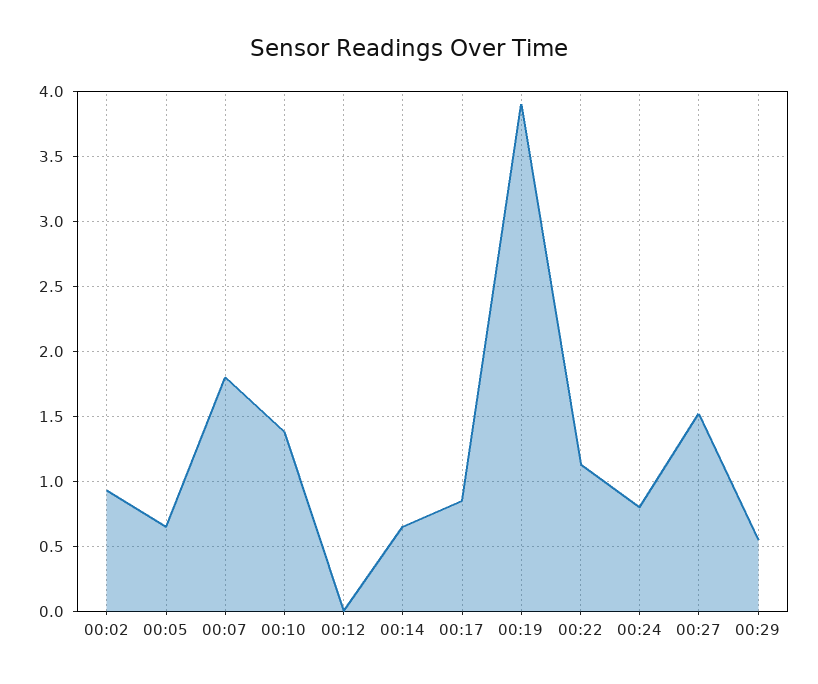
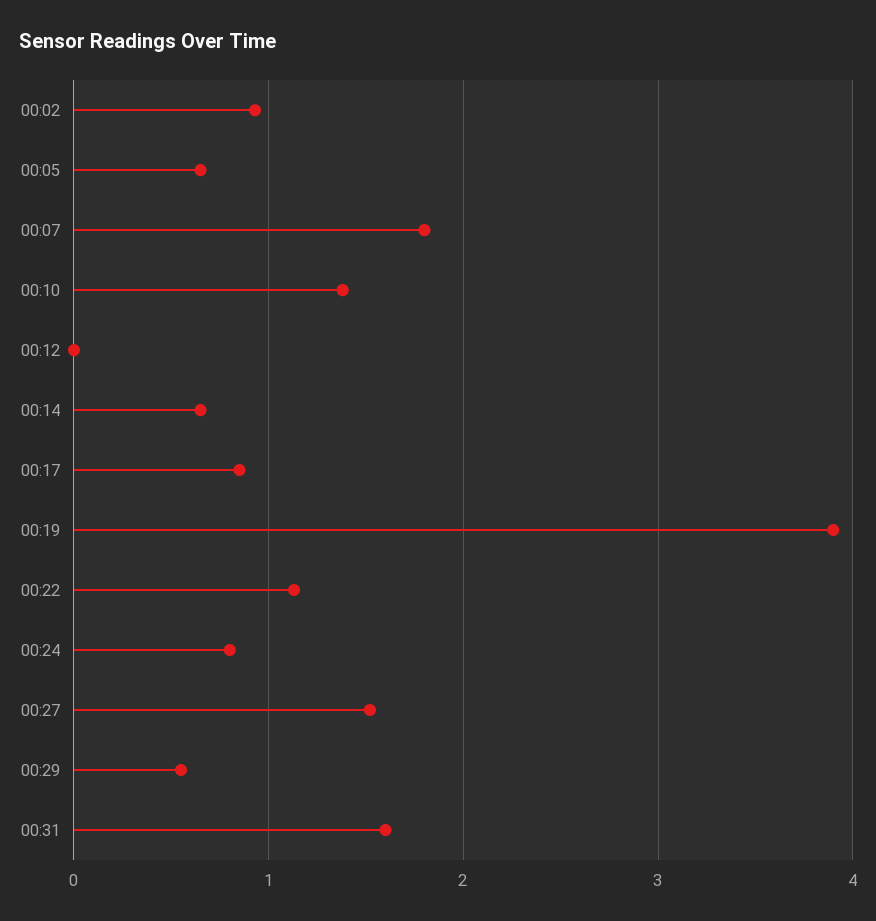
00:31: none -> 1.6

